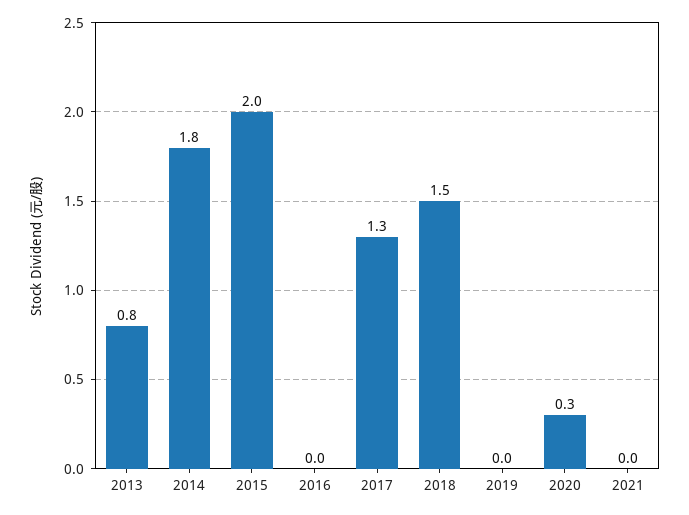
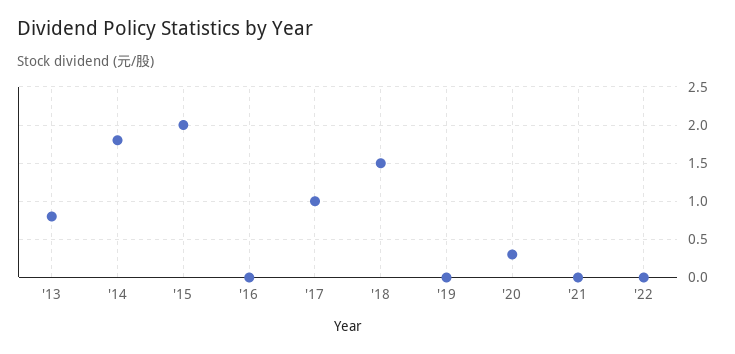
2017: 1.3 -> 1
'22: none -> 0

